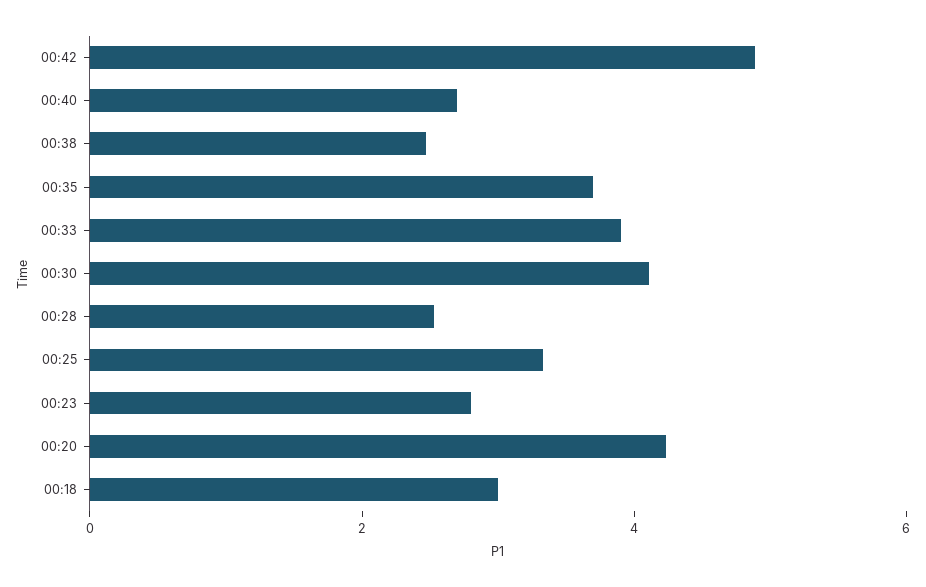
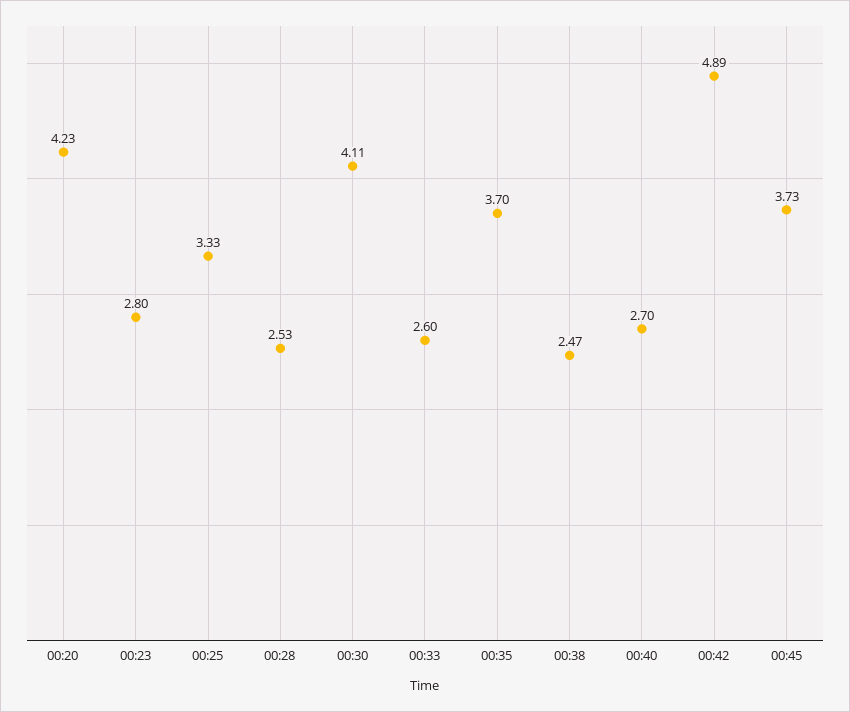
00:33: 4 -> 2.6
00:18: 3 -> none
00:45: none -> 3.73

